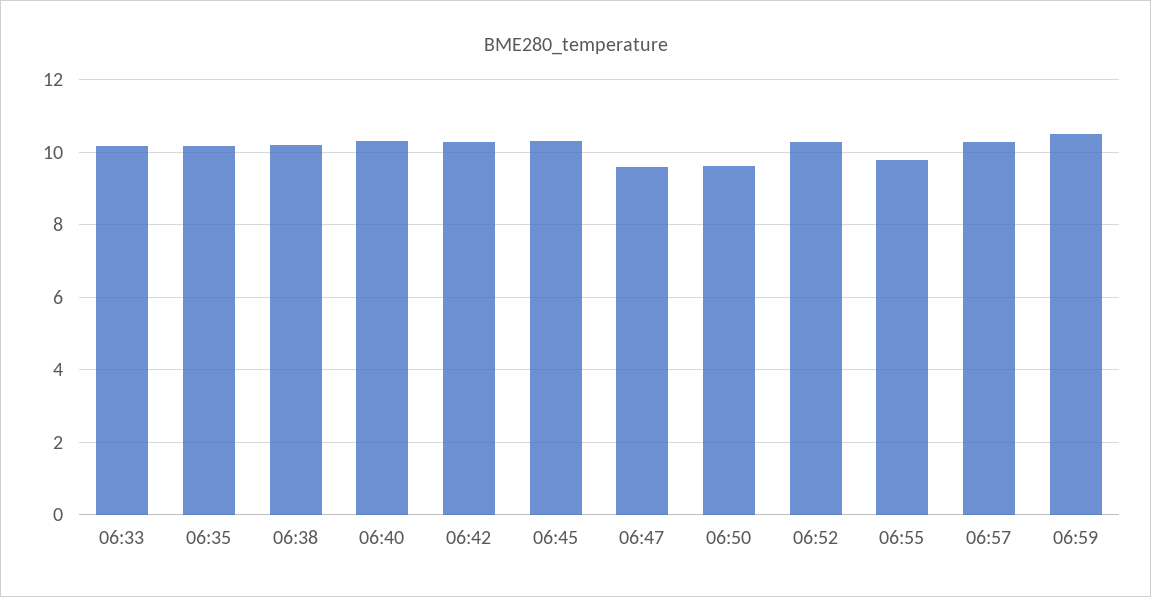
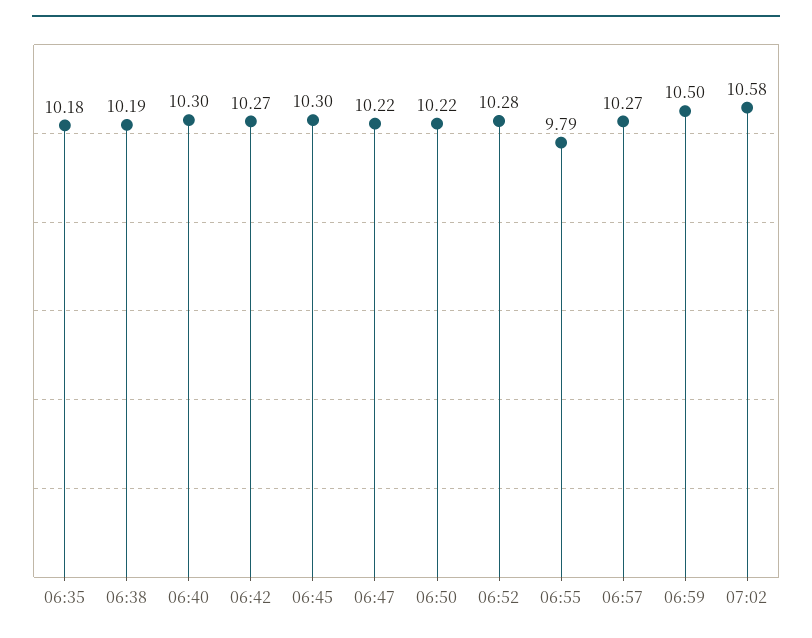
06:33: 10.2 -> none
06:47: 9.6 -> 10.22
06:50: 9.6 -> 10.22
07:02: none -> 10.58

